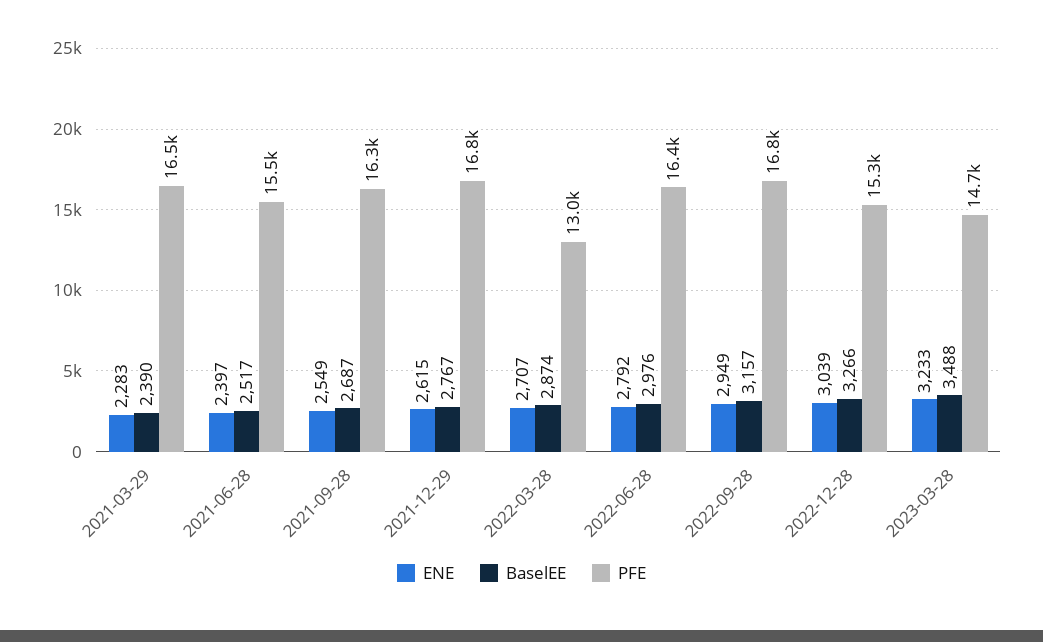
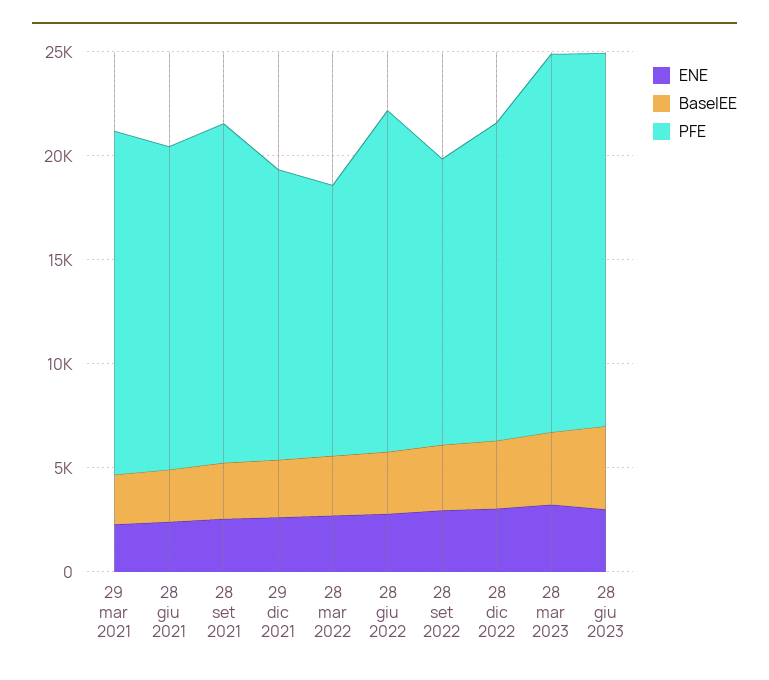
PFE, 2021-12-29: 16800 -> 14000
PFE, 2022-09-28: 16800 -> 14000
PFE, 2023-03-28: 14700 -> 18000
ENE, 28 giu 2023: none -> 3000
BaselEE, 28 giu 2023: none -> 4000
PFE, 28 giu 2023: none -> 18000

